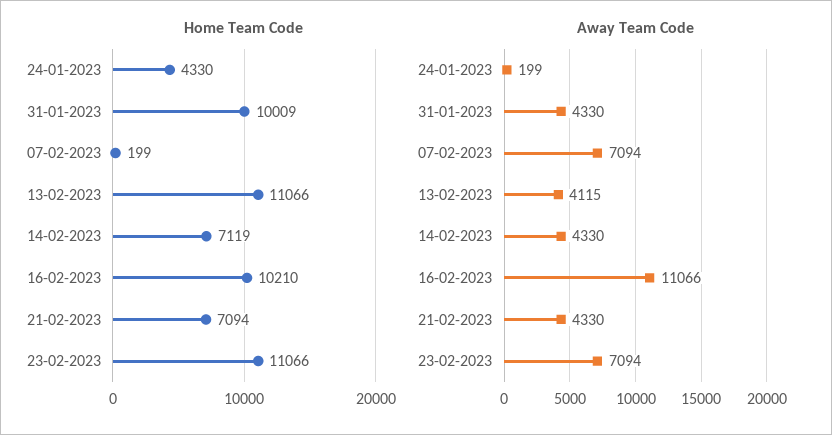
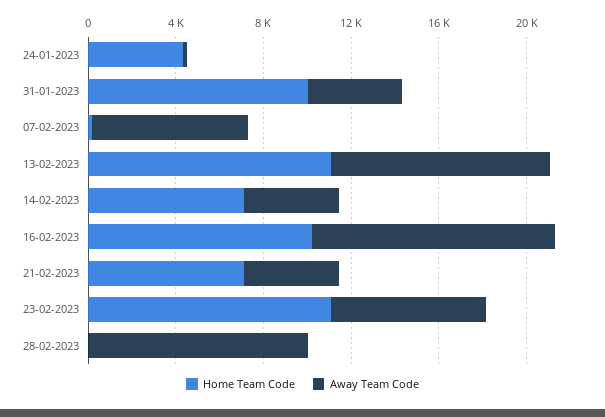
Away Team Code, 13-02-2023: 4115 -> 10000
Home Team Code, 28-02-2023: none -> 0
Away Team Code, 28-02-2023: none -> 10000

